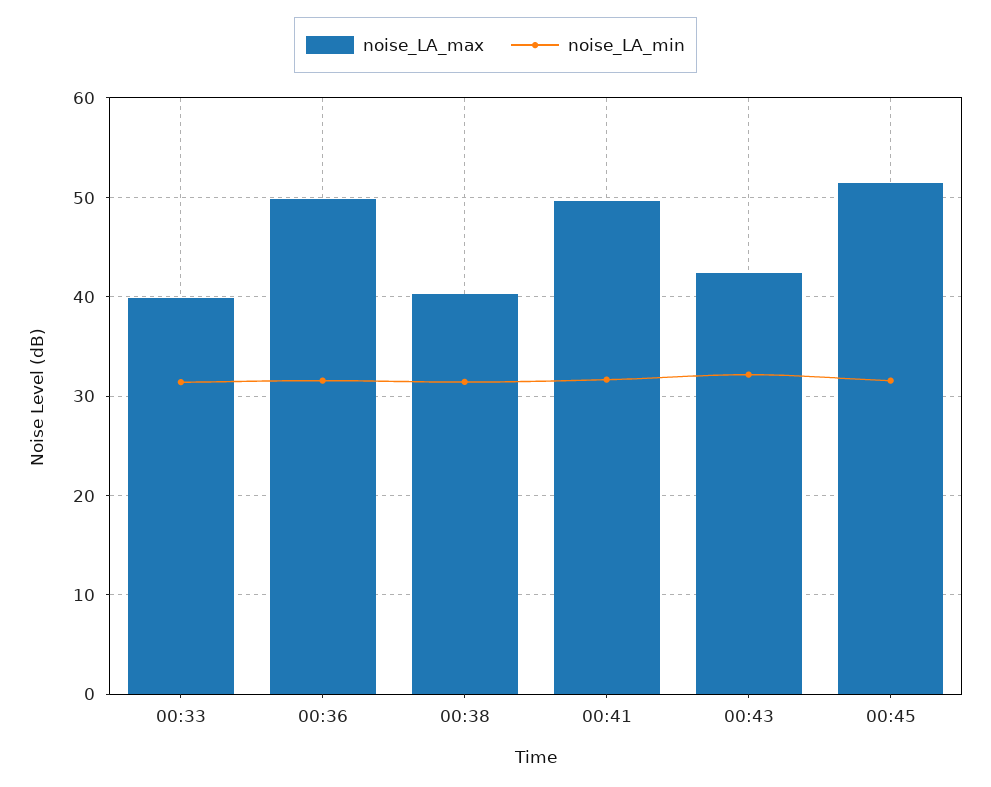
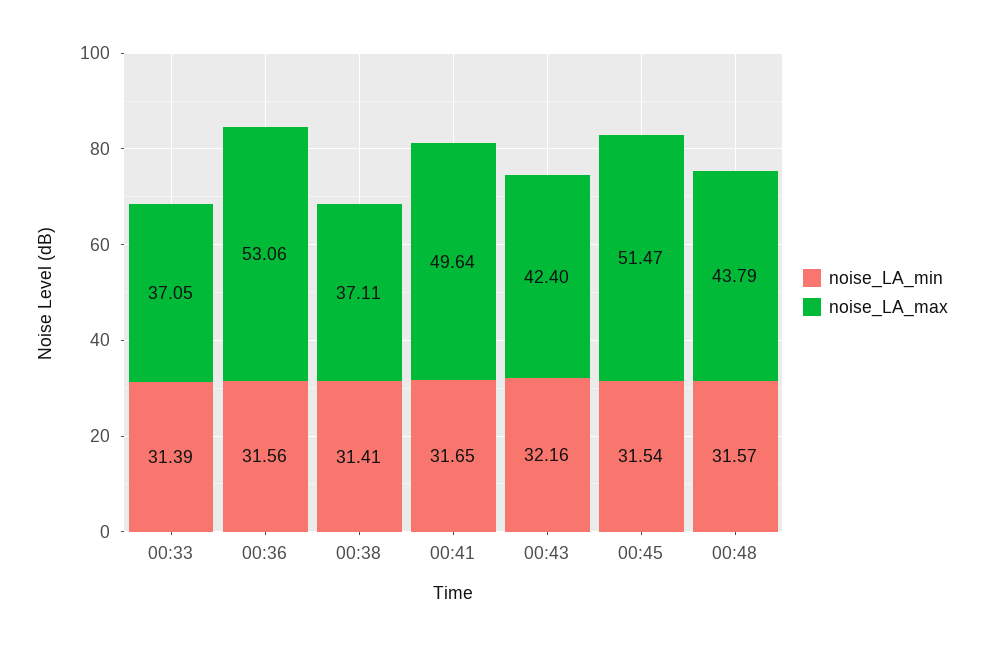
noise_LA_max, 00:33: 40 -> 37.05
noise_LA_max, 00:36: 50 -> 53.06
noise_LA_max, 00:38: 40 -> 37.11
noise_LA_min, 00:48: none -> 31.57
noise_LA_max, 00:48: none -> 43.79

